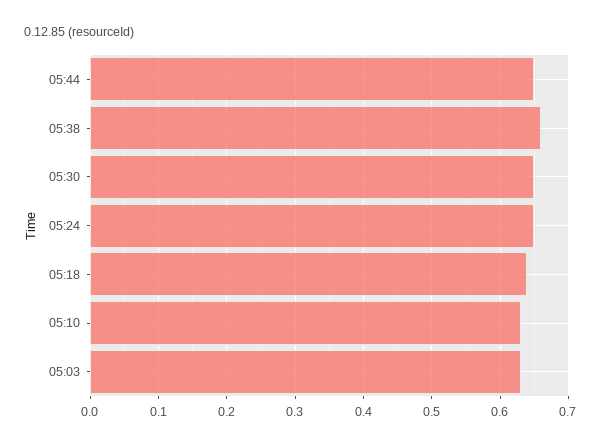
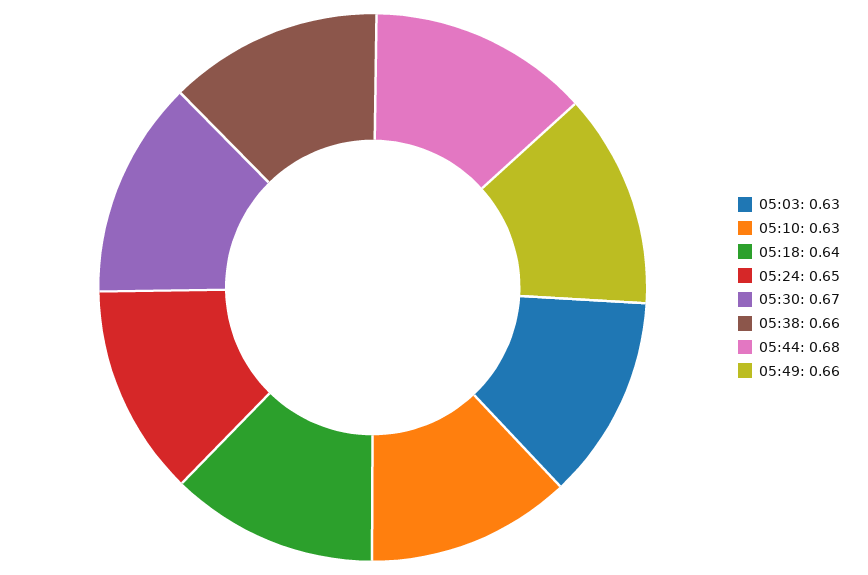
05:44: 0.65 -> 0.68
05:30: 0.65 -> 0.67
05:49: none -> 0.66

